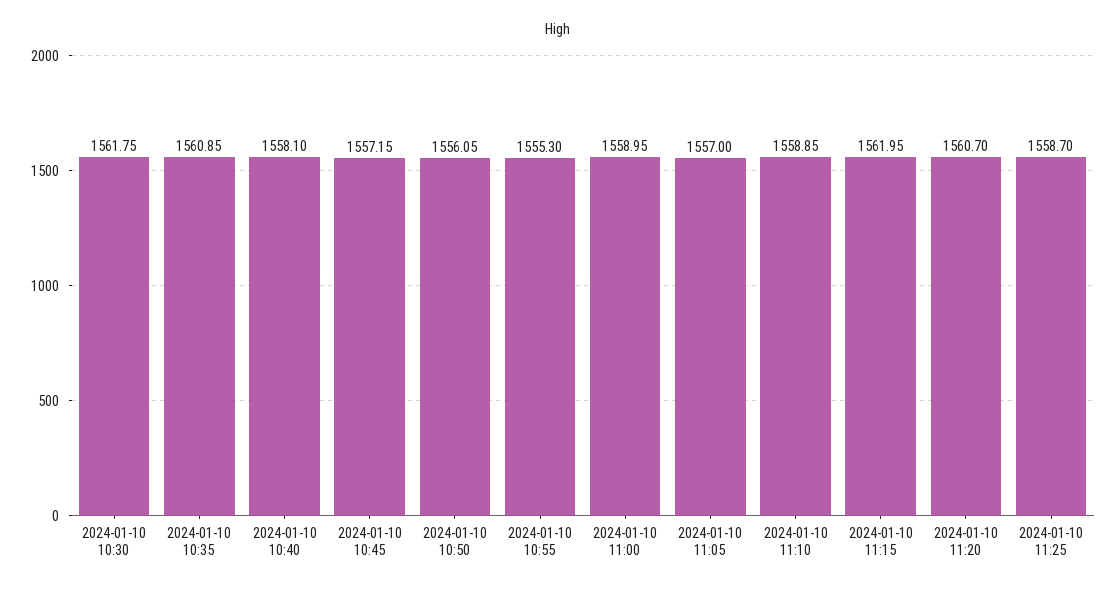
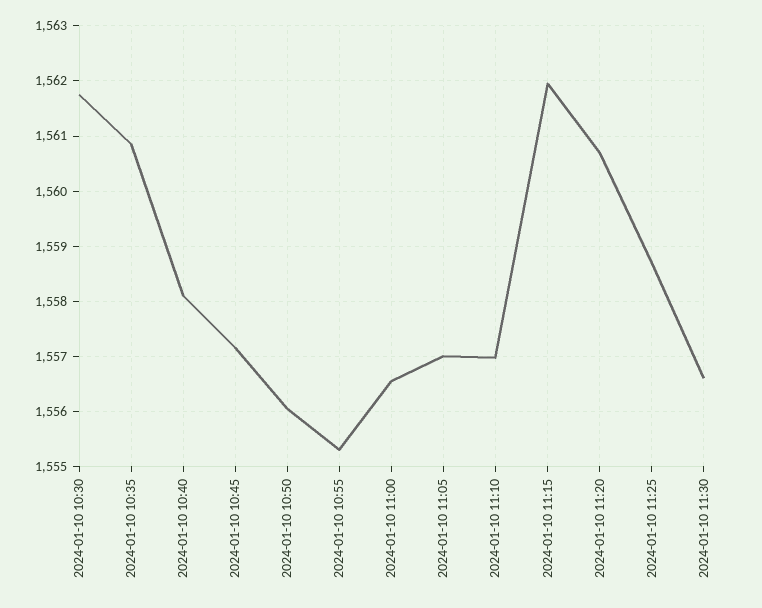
2024-01-10 11:00: 1558.95 -> 1556.6
2024-01-10 11:10: 1558.85 -> 1557
2024-01-10 11:30: none -> 1556.6

